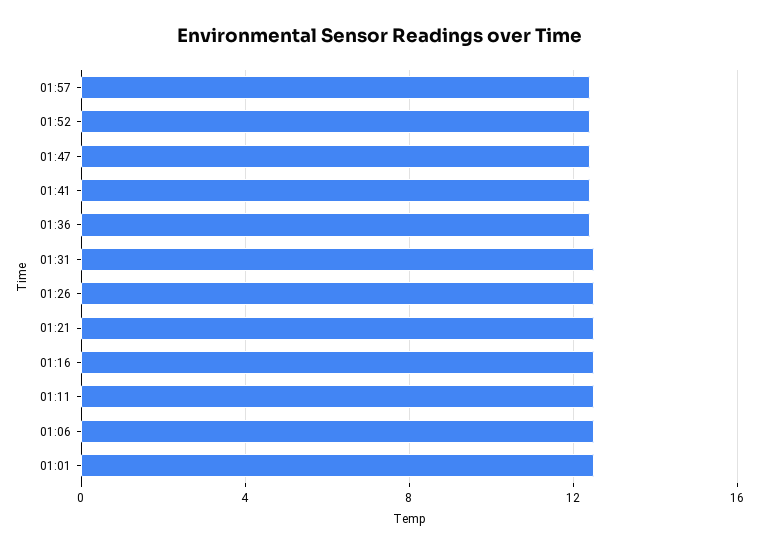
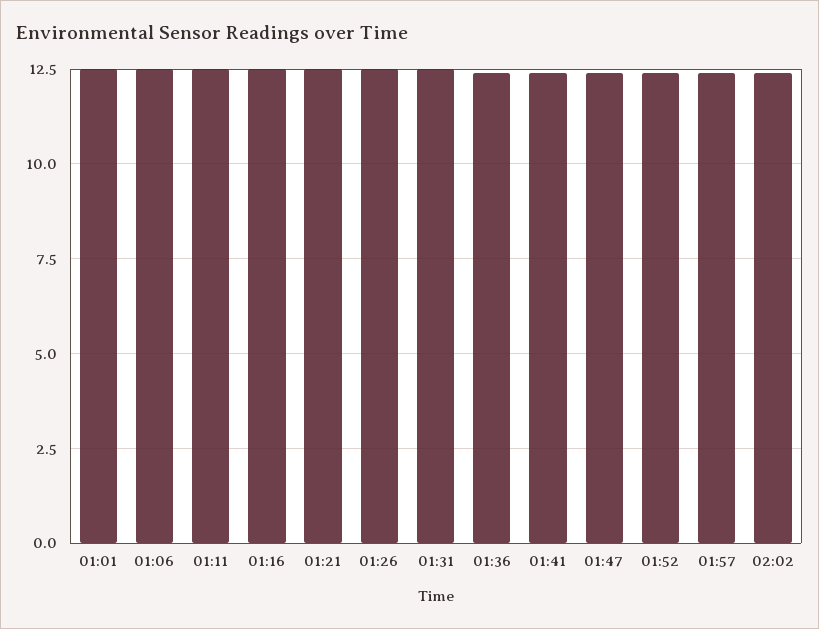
02:02: none -> 12.5

